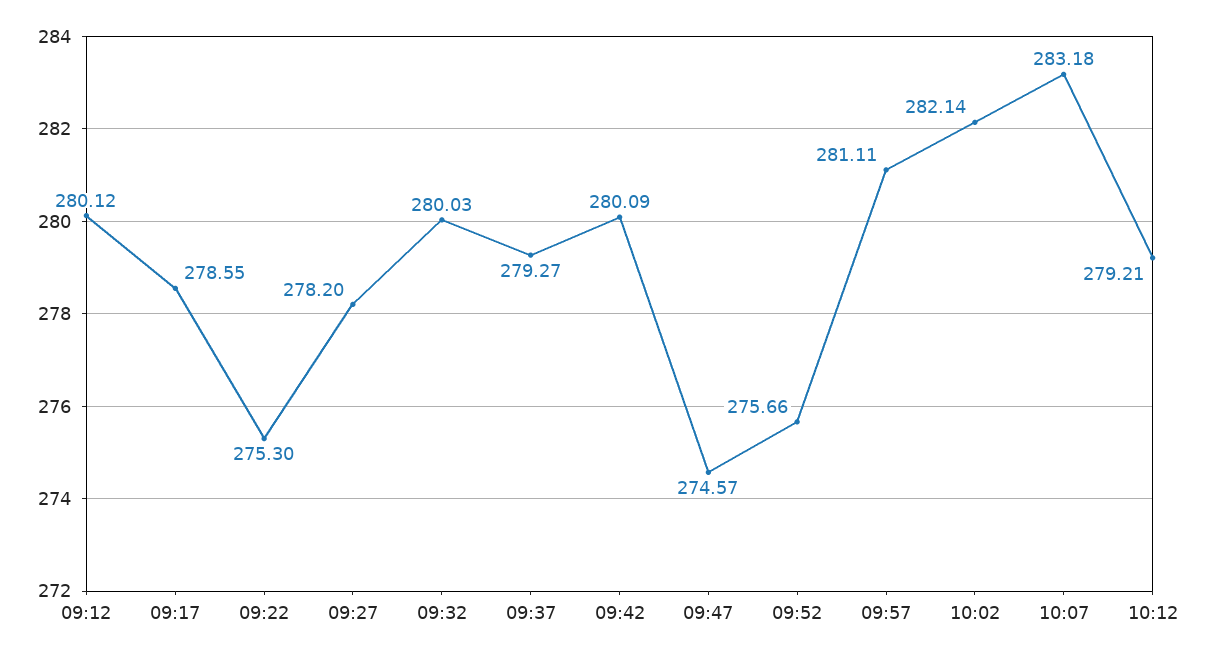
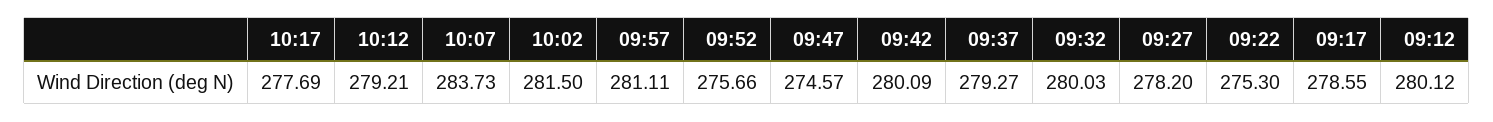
10:02: 282.14 -> 281.5
10:07: 283.18 -> 283.73
10:17: none -> 277.69

